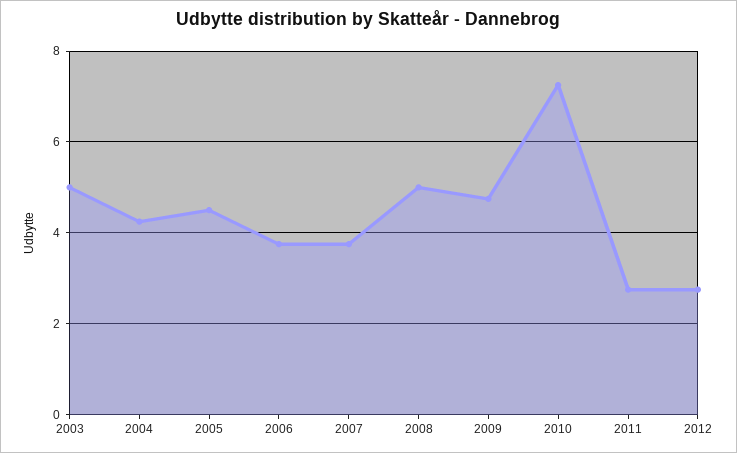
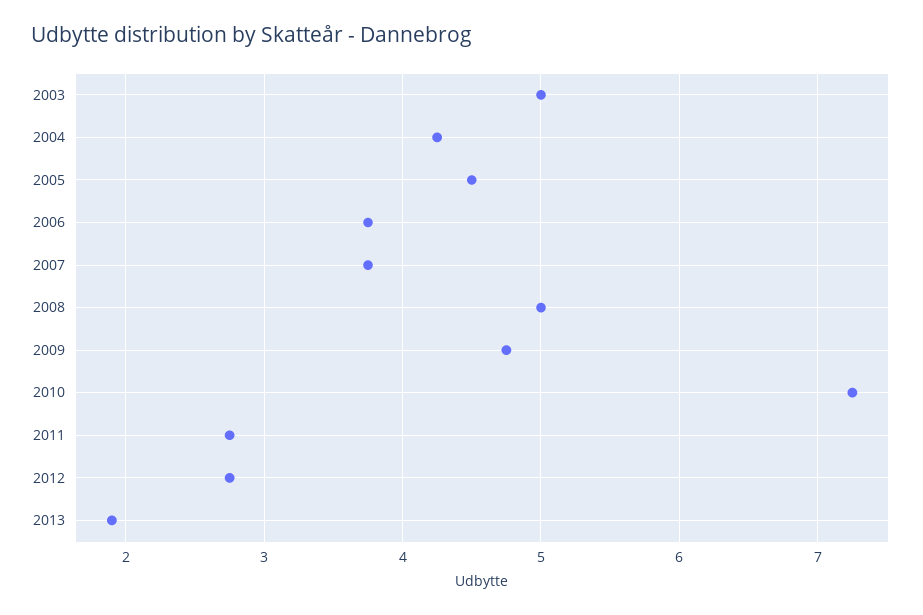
2013: none -> 1.9

